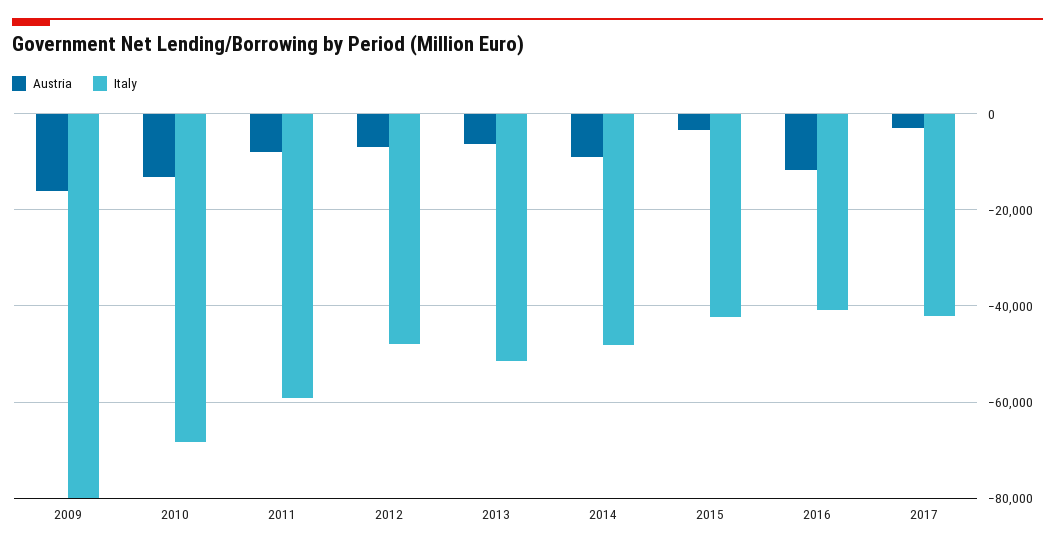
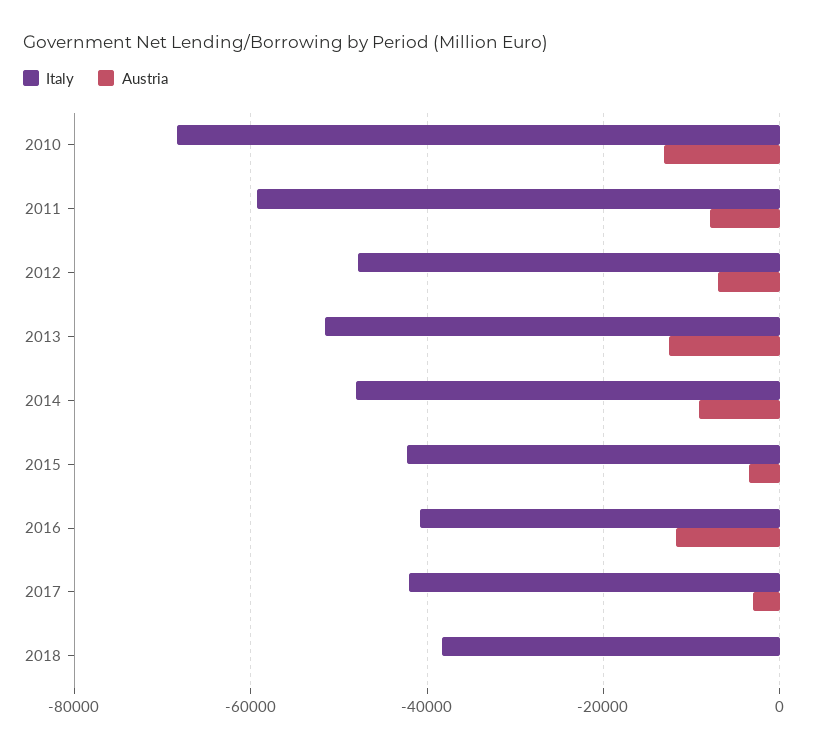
Austria, 2009: -16000 -> none
Italy, 2009: -80000 -> none
Austria, 2013: -6000 -> -12000
Italy, 2018: none -> -38000
Austria, 2018: none -> 0

